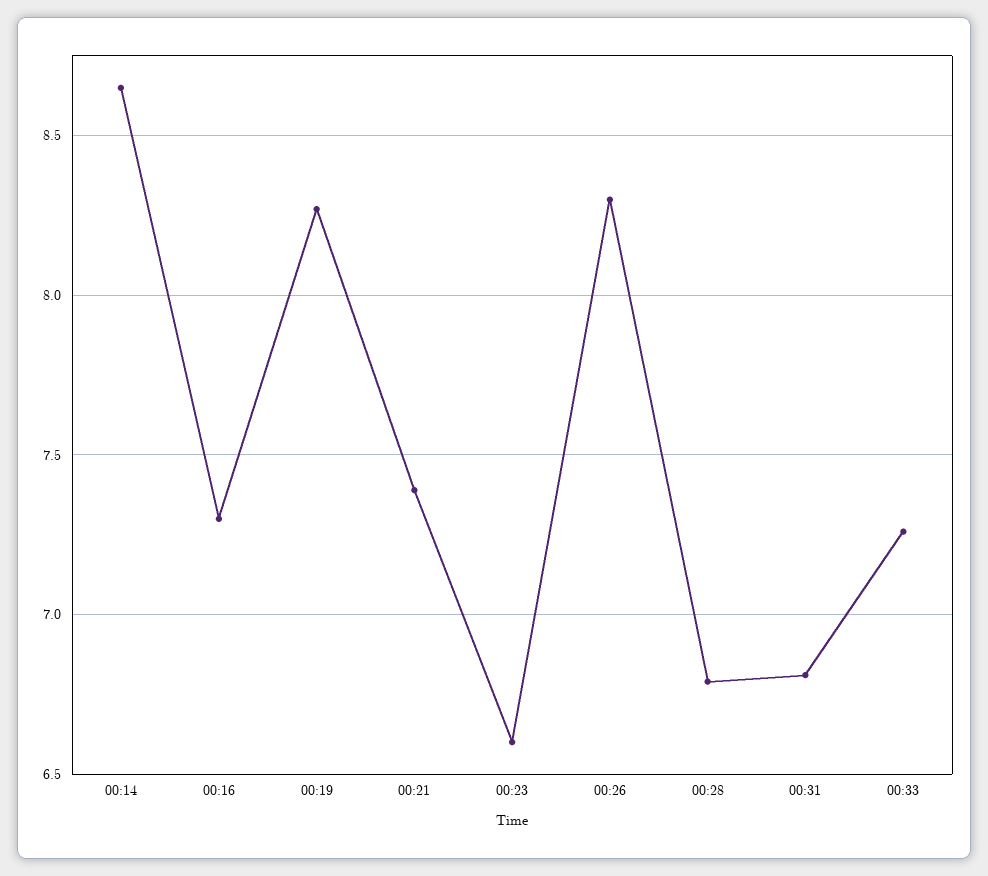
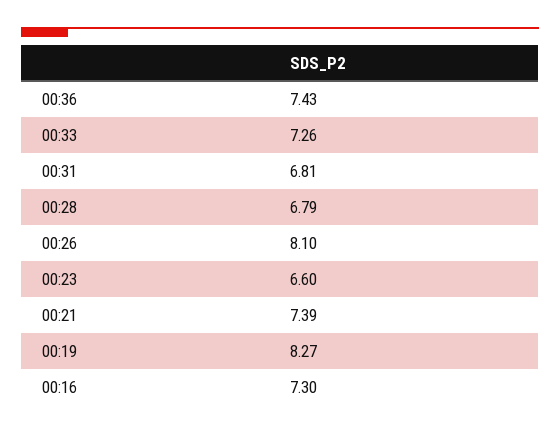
00:14: 8.65 -> none
00:26: 8.3 -> 8.1
00:36: none -> 7.43

